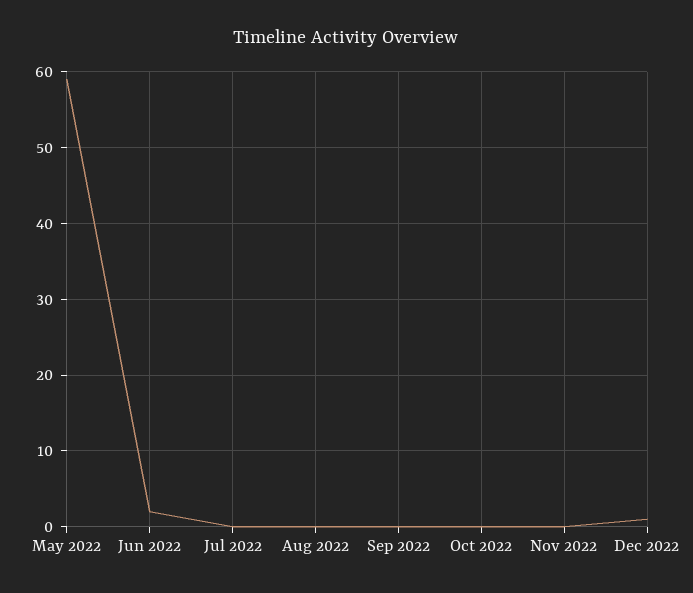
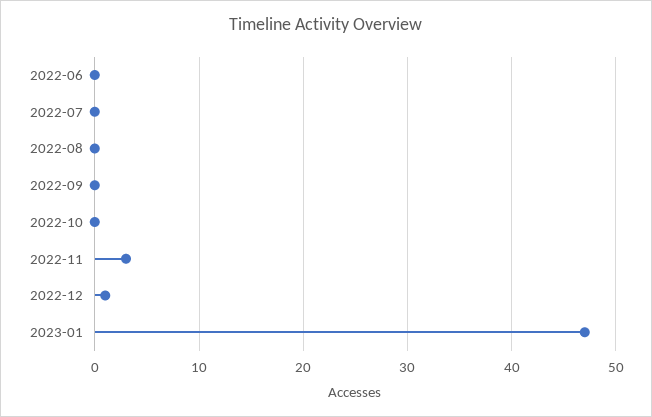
May 2022: 59 -> none
Jun 2022: 2 -> 0
Nov 2022: 0 -> 3
2023-01: none -> 47

